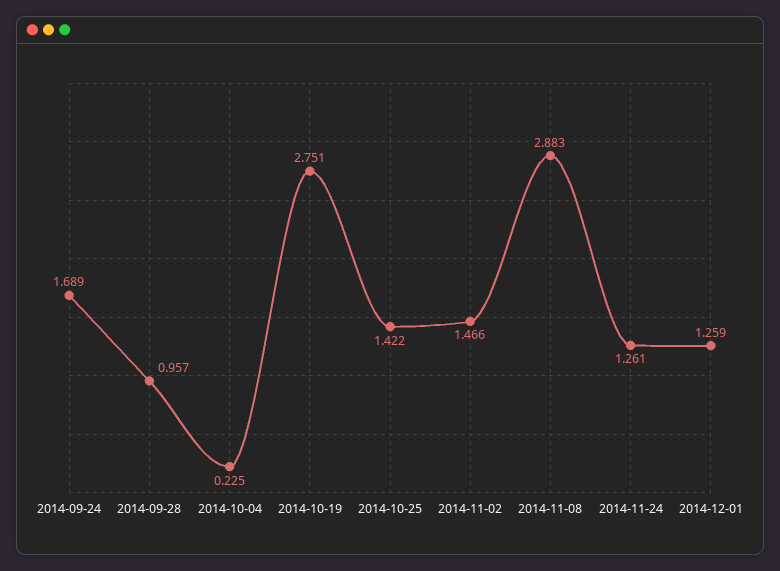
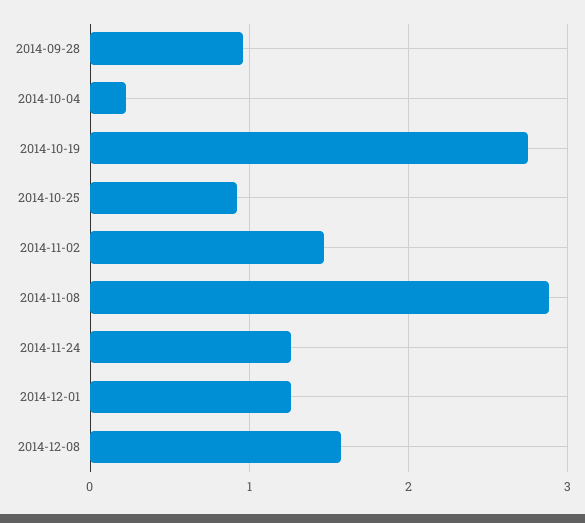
2014-09-24: 1.689 -> none
2014-10-25: 1.422 -> 0.9
2014-12-08: none -> 1.6

